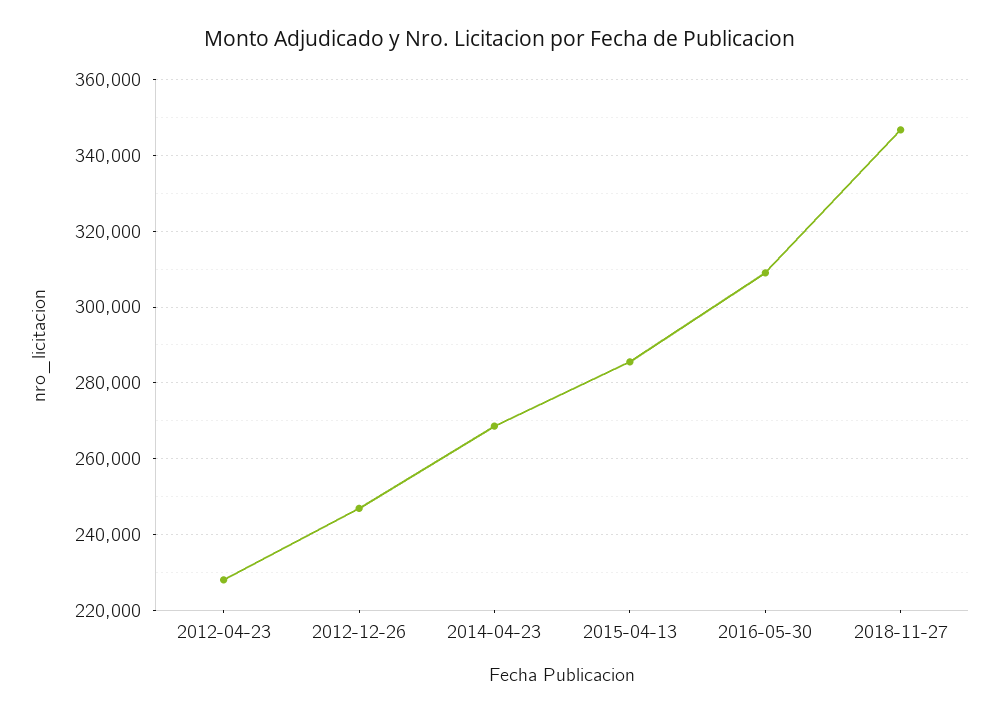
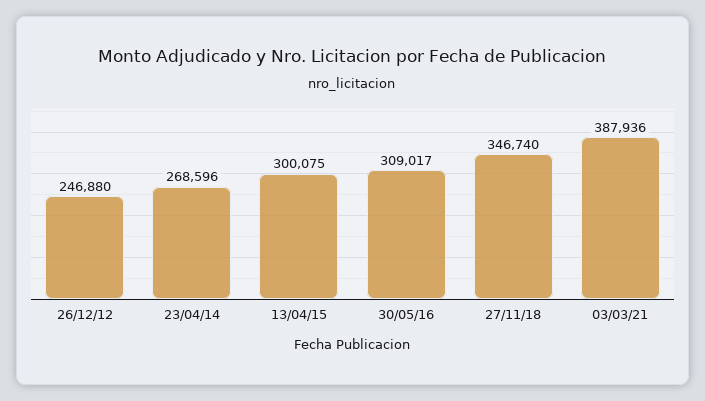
2012-04-23: 228000 -> none
2015-04-13: 286000 -> 300075
03/03/21: none -> 387936

